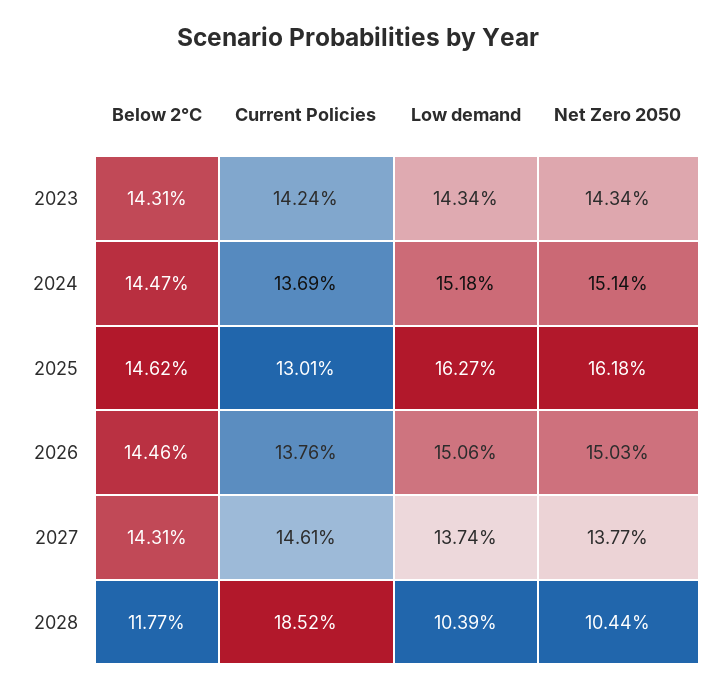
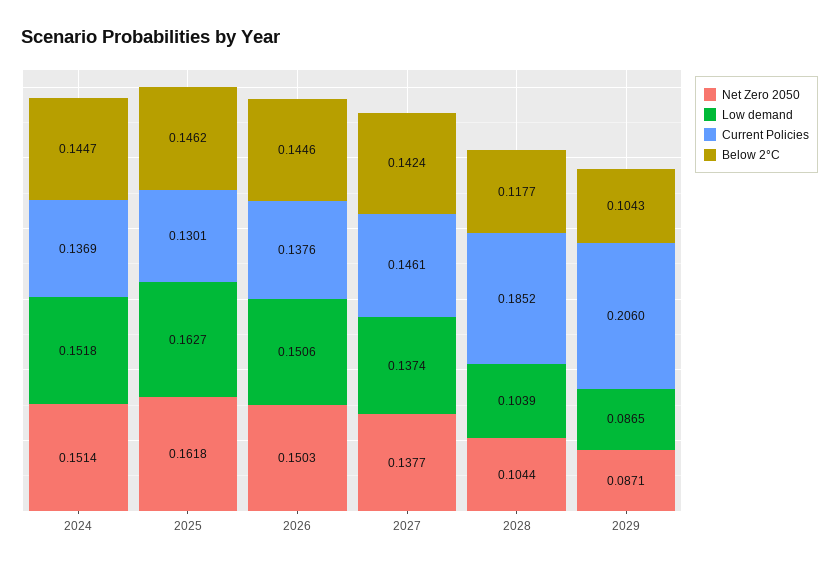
Below 2°C, 2023: 0.1431 -> none
Current Policies, 2023: 0.1424 -> none
Low demand, 2023: 0.1434 -> none
Net Zero 2050, 2023: 0.1434 -> none
Below 2°C, 2027: 0.1431 -> 0.1424
Net Zero 2050, 2029: none -> 0.0871
Low demand, 2029: none -> 0.0865
Current Policies, 2029: none -> 0.206
Below 2°C, 2029: none -> 0.1043

